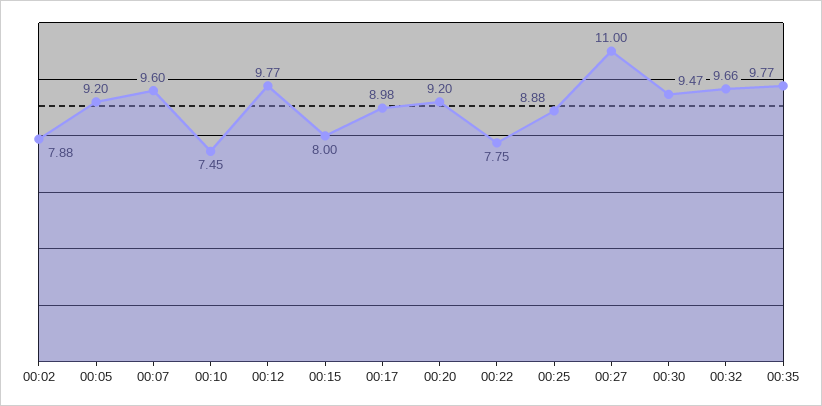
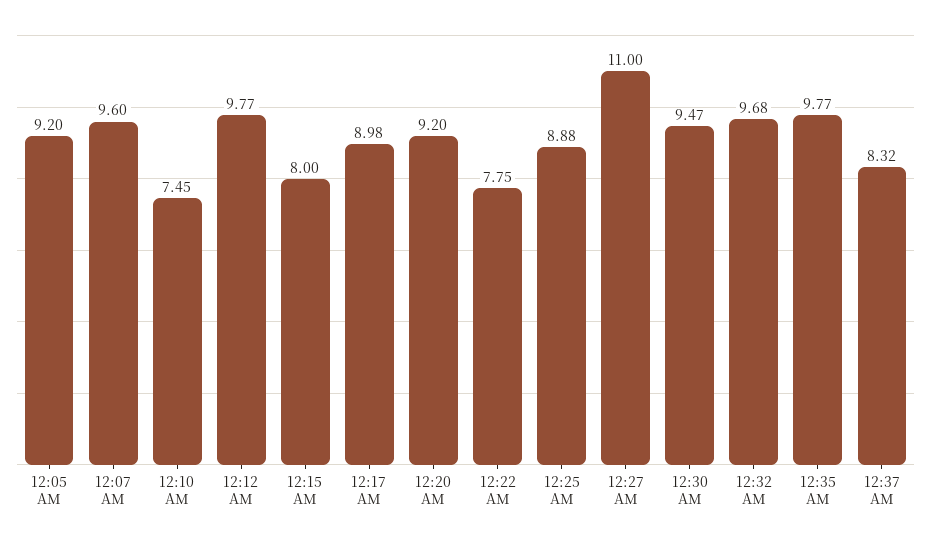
00:02: 7.88 -> none
00:32: 9.66 -> 9.68
12:37 AM: none -> 8.32

